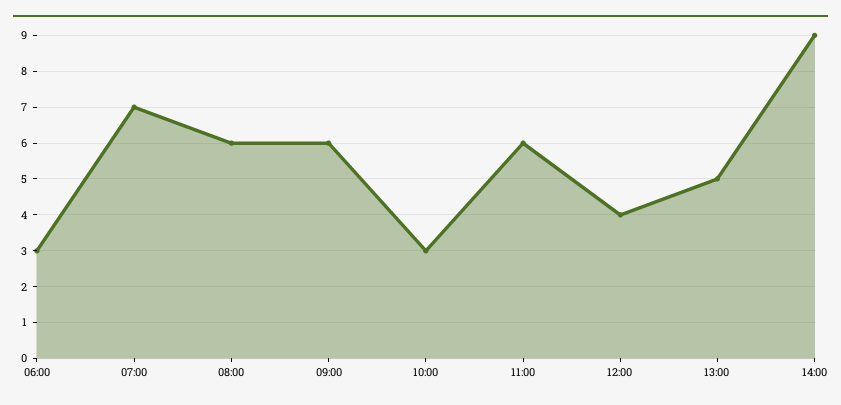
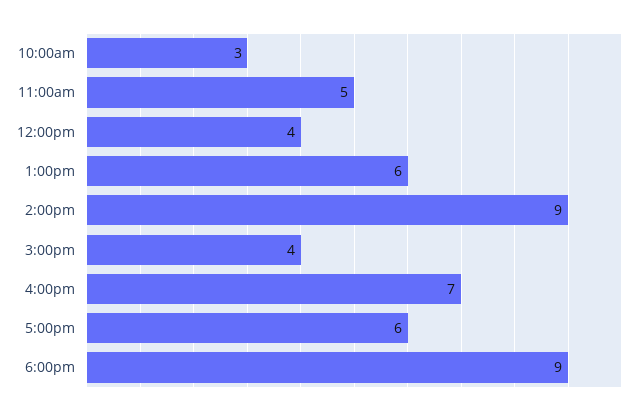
06:00: 3 -> none
07:00: 7 -> none
08:00: 6 -> none
09:00: 6 -> none
11:00: 6 -> 5
13:00: 5 -> 6
3:00pm: none -> 4
4:00pm: none -> 7
5:00pm: none -> 6
6:00pm: none -> 9

